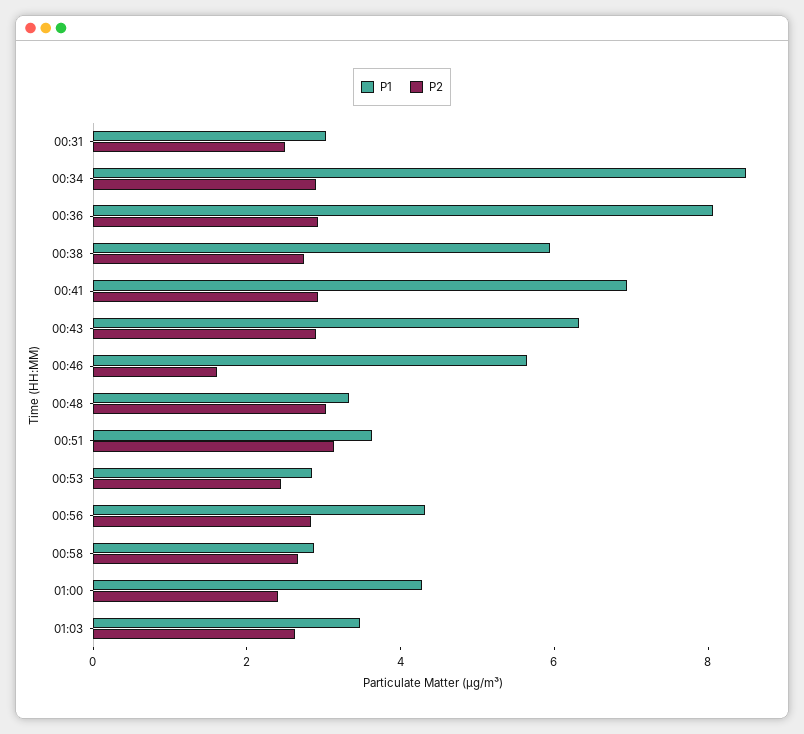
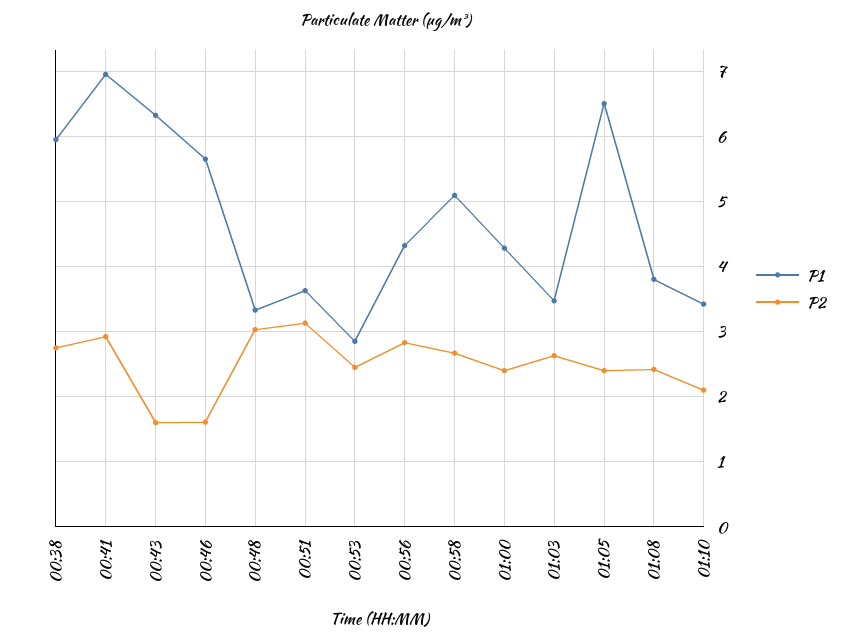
P1, 00:31: 3 -> none
P2, 00:31: 2.5 -> none
P1, 00:34: 8.5 -> none
P2, 00:34: 3 -> none
P1, 00:36: 8 -> none
P2, 00:36: 3 -> none
P2, 00:43: 3 -> 1.6
P1, 00:58: 3 -> 5.1
P1, 01:05: none -> 6.5
P2, 01:05: none -> 2.4
P1, 01:08: none -> 3.8
P2, 01:08: none -> 2.4
P1, 01:10: none -> 3.4
P2, 01:10: none -> 2.1

